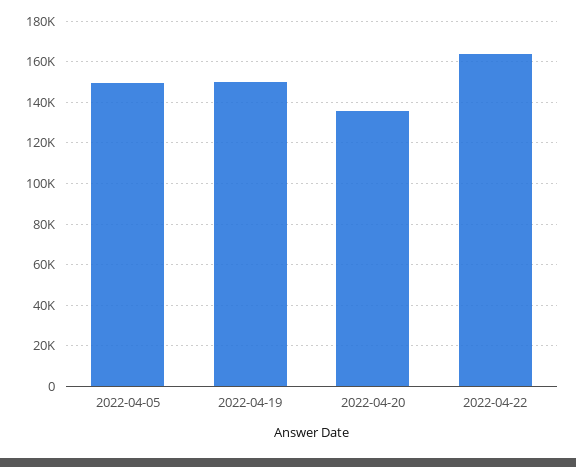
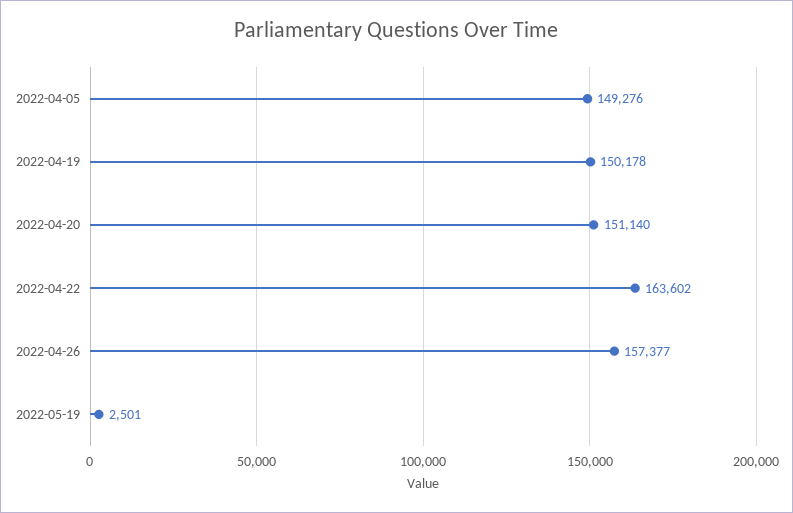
2022-04-20: 135000 -> 151140
2022-04-26: none -> 157377
2022-05-19: none -> 2501

